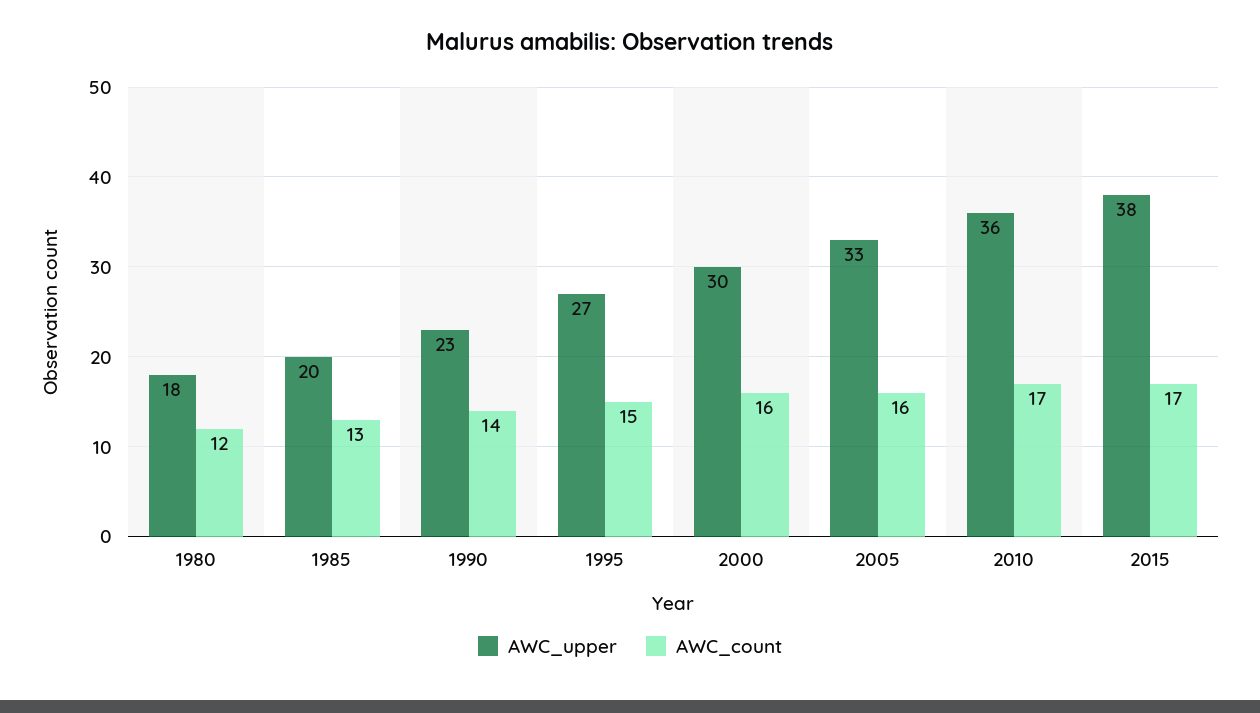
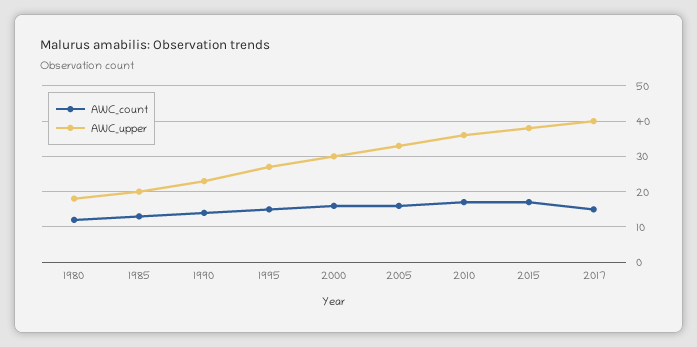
AWC_count, 2017: none -> 15
AWC_upper, 2017: none -> 40

